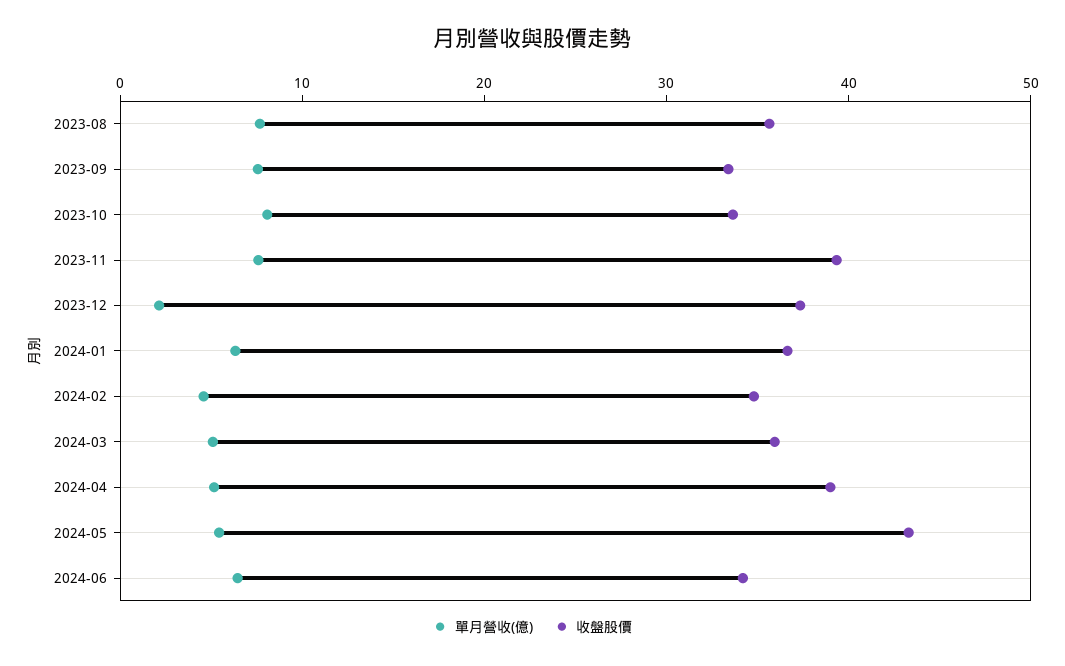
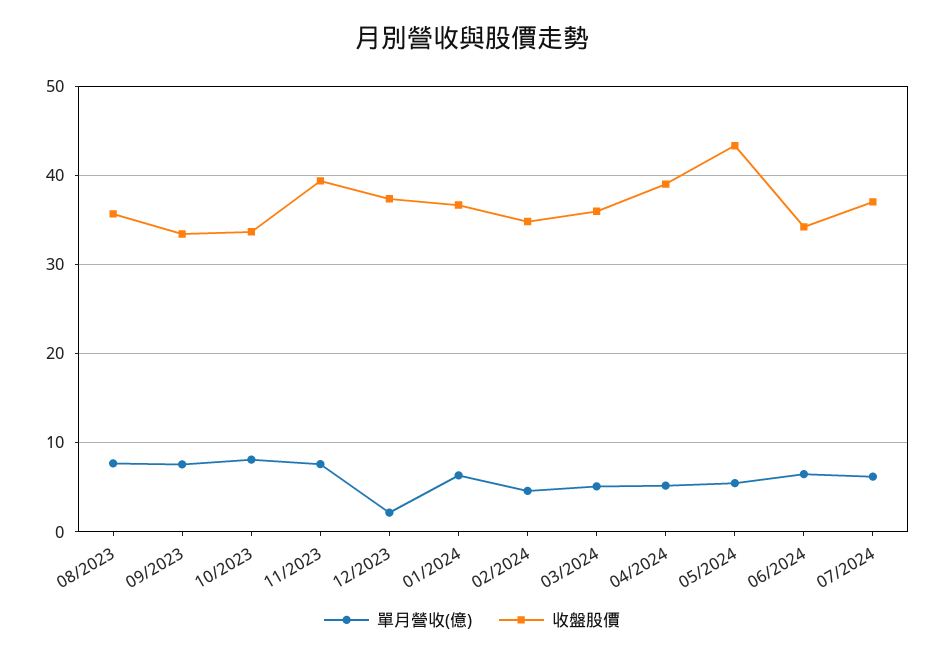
單月營收(億), 07/2024: none -> 6
收盤股價, 07/2024: none -> 37

